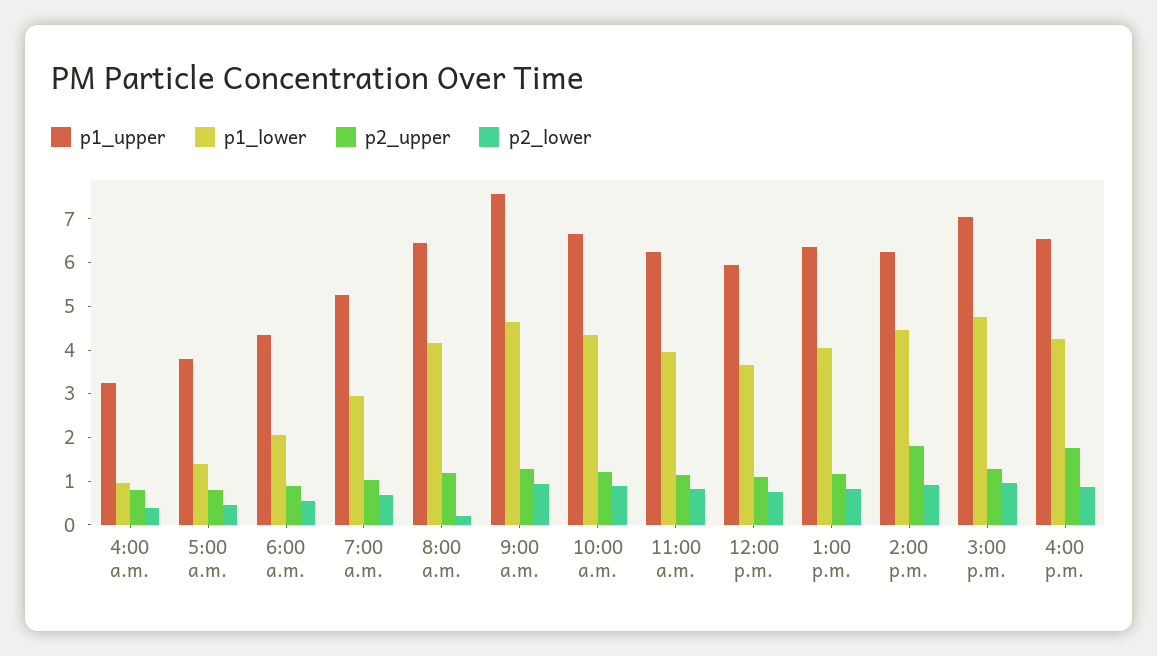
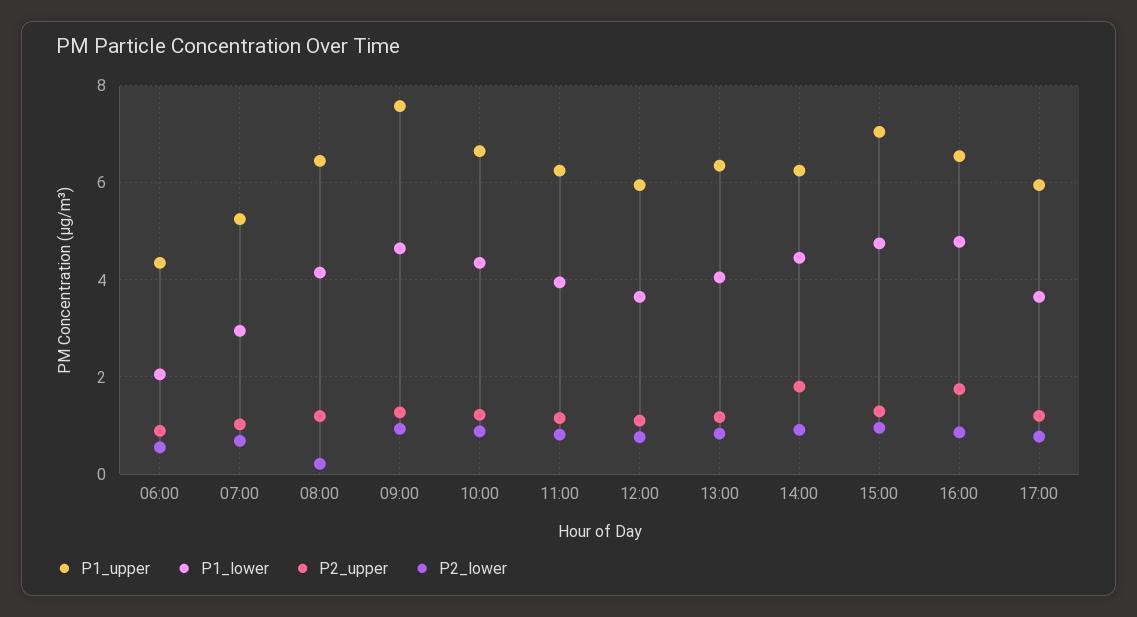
p1_upper, 4:00 a.m.: 3.2 -> none
p1_lower, 4:00 a.m.: 1 -> none
p2_upper, 4:00 a.m.: 0.8 -> none
p2_lower, 4:00 a.m.: 0.4 -> none
p1_upper, 5:00 a.m.: 3.8 -> none
p1_lower, 5:00 a.m.: 1.4 -> none
p2_upper, 5:00 a.m.: 0.8 -> none
p2_lower, 5:00 a.m.: 0.4 -> none
p1_lower, 4:00 p.m.: 4.2 -> 4.8
p1_upper, 17:00: none -> 6
p1_lower, 17:00: none -> 3.6
p2_upper, 17:00: none -> 1.2
p2_lower, 17:00: none -> 0.8

